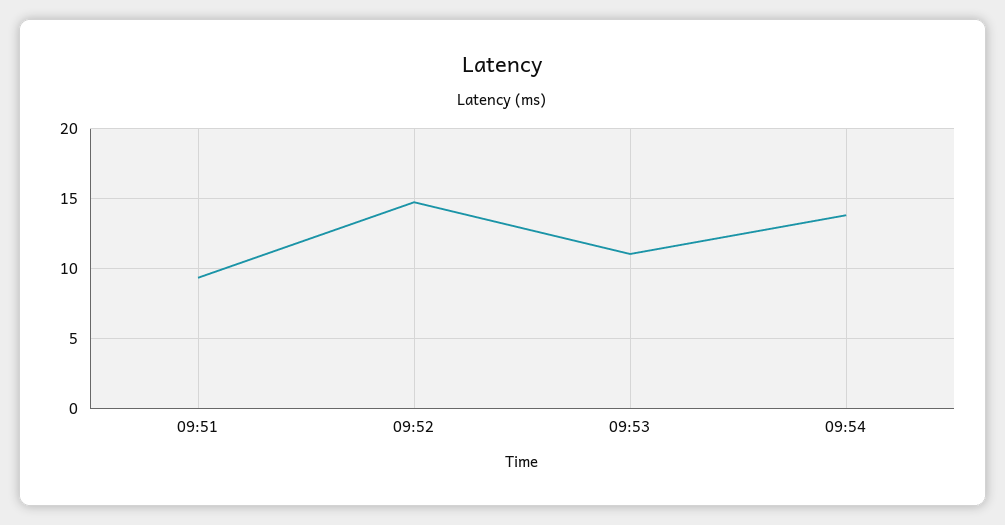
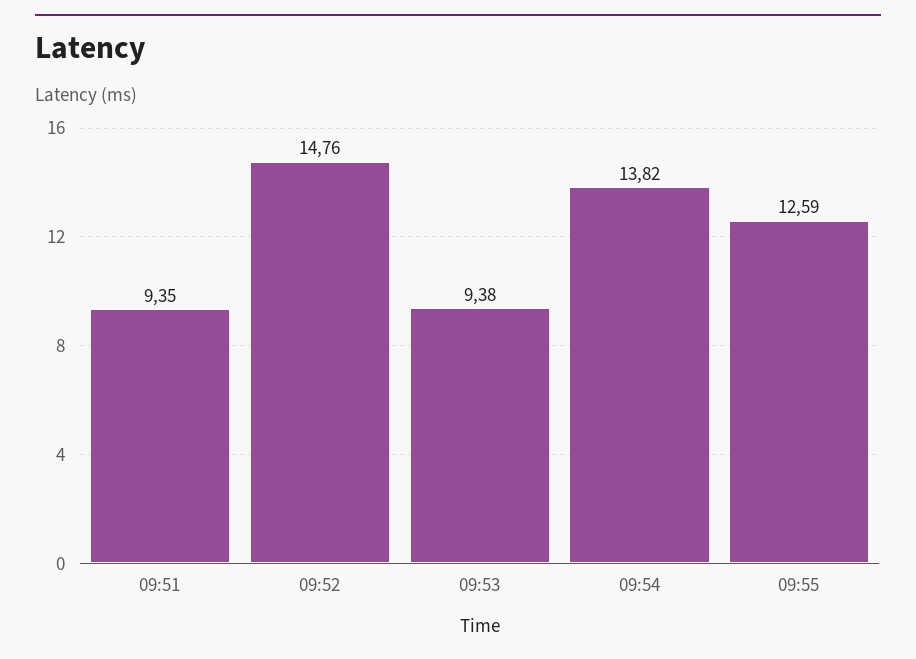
09:53: 11 -> 9.38
09:55: none -> 12.59

